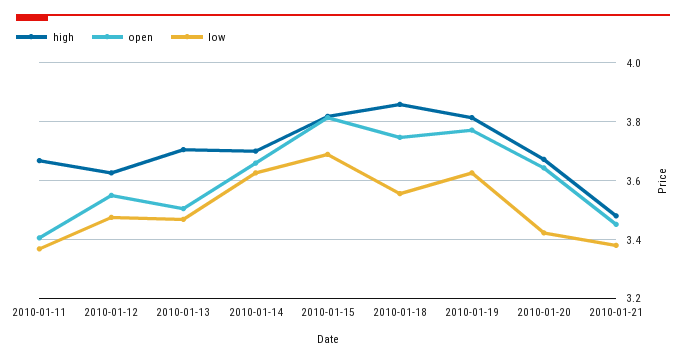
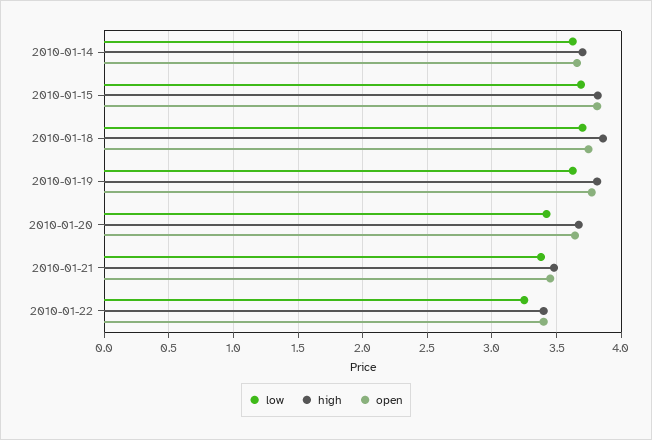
high, 2010-01-11: 3.675 -> none
open, 2010-01-11: 3.4 -> none
low, 2010-01-11: 3.375 -> none
high, 2010-01-12: 3.625 -> none
open, 2010-01-12: 3.55 -> none
low, 2010-01-12: 3.475 -> none
high, 2010-01-13: 3.7 -> none
open, 2010-01-13: 3.5 -> none
low, 2010-01-13: 3.475 -> none
low, 2010-01-18: 3.55 -> 3.7
low, 2010-01-22: none -> 3.25
high, 2010-01-22: none -> 3.4
open, 2010-01-22: none -> 3.4

